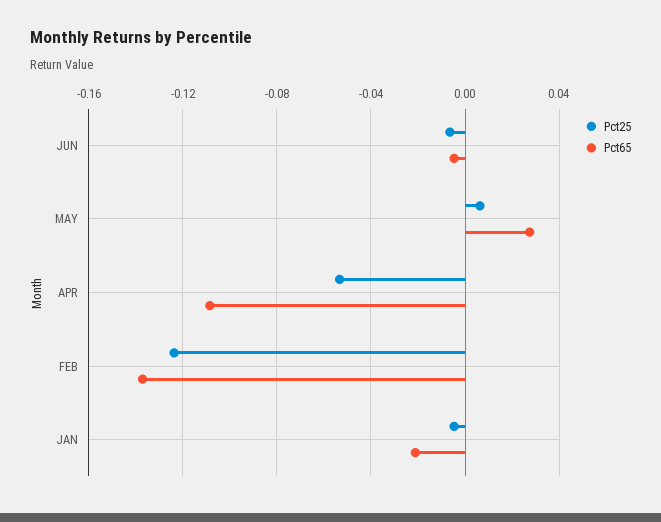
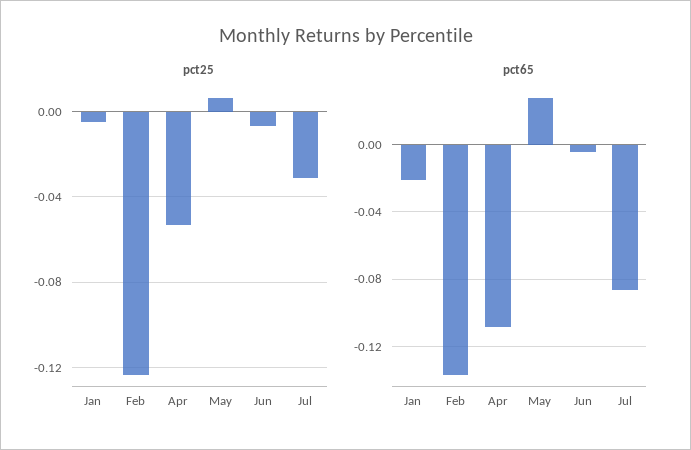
Pct25, Jul: none -> -0.03
Pct65, Jul: none -> -0.085

